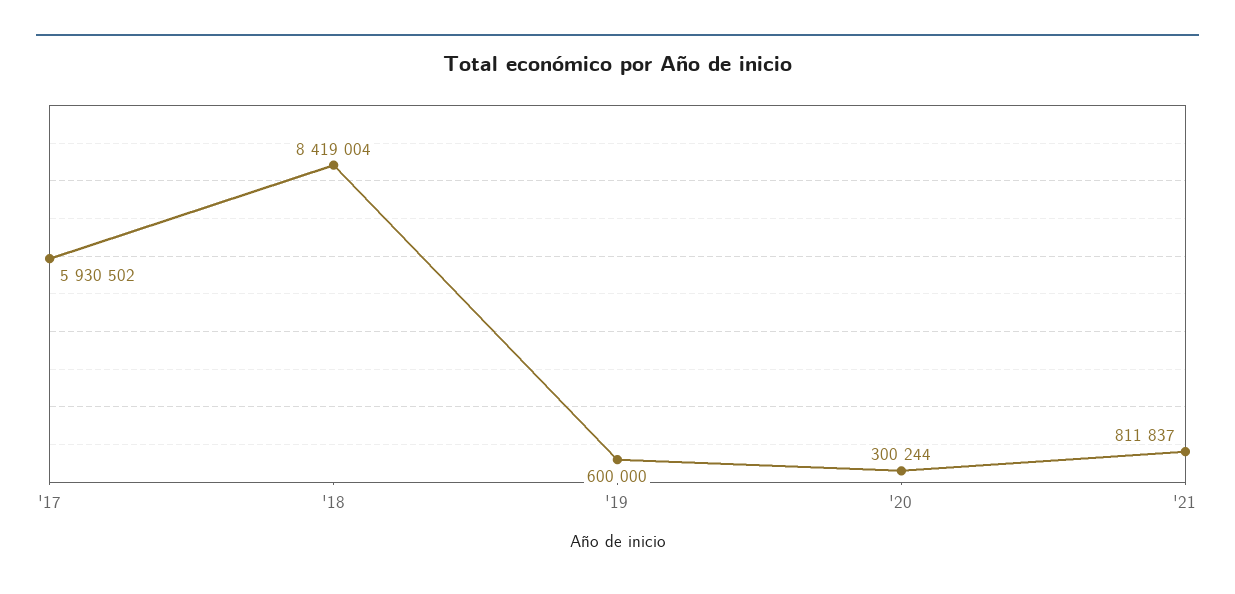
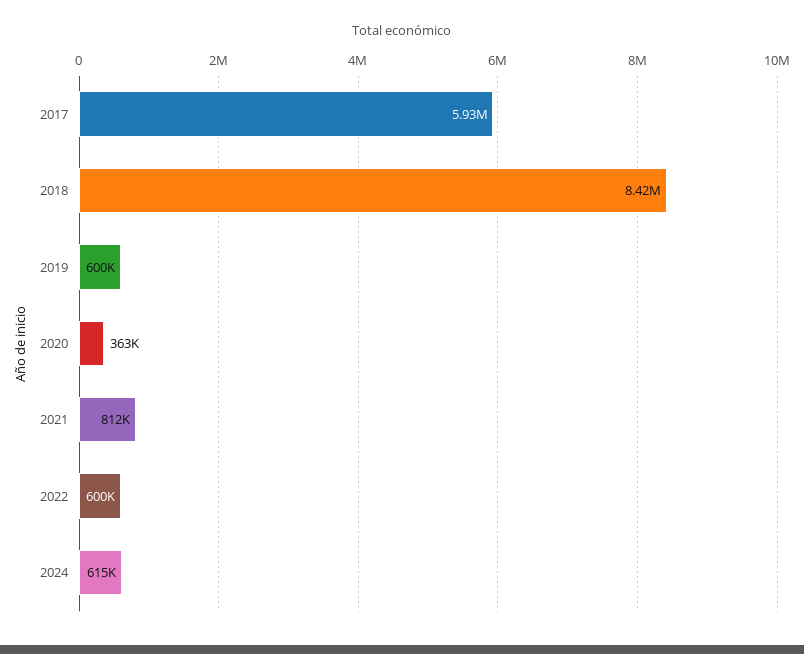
'20: 300244 -> 363000
2022: none -> 600000
2024: none -> 615000

